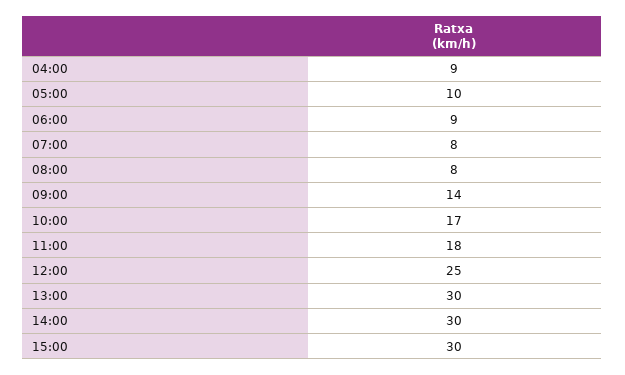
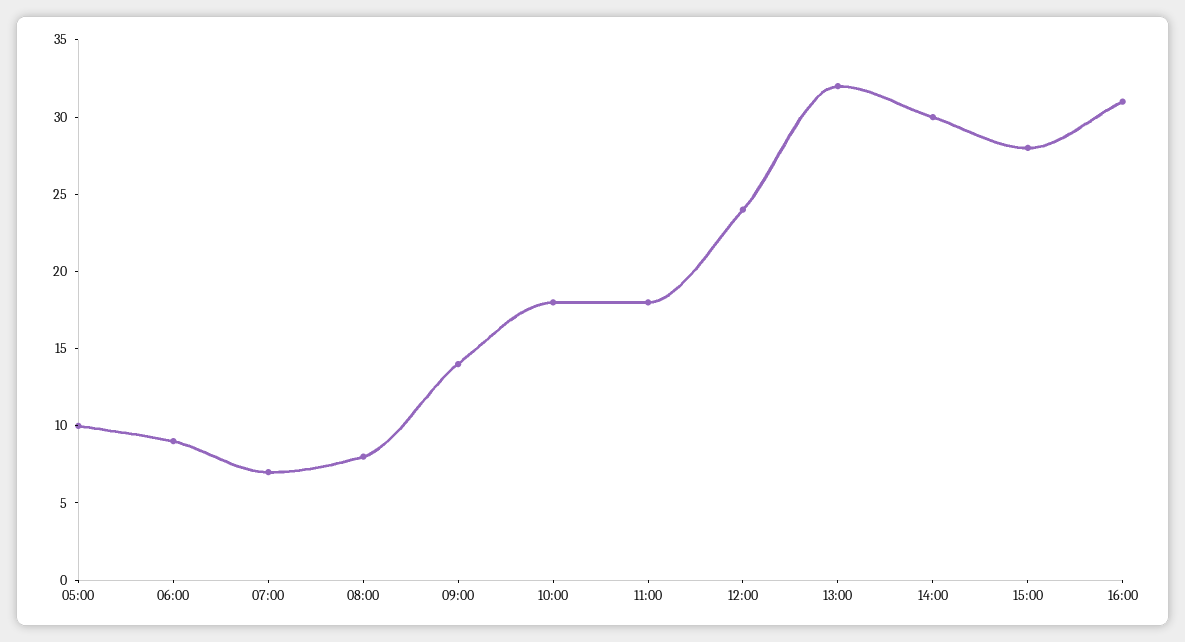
04:00: 9 -> none
07:00: 8 -> 7
10:00: 17 -> 18
12:00: 25 -> 24
13:00: 30 -> 32
15:00: 30 -> 28
16:00: none -> 31

